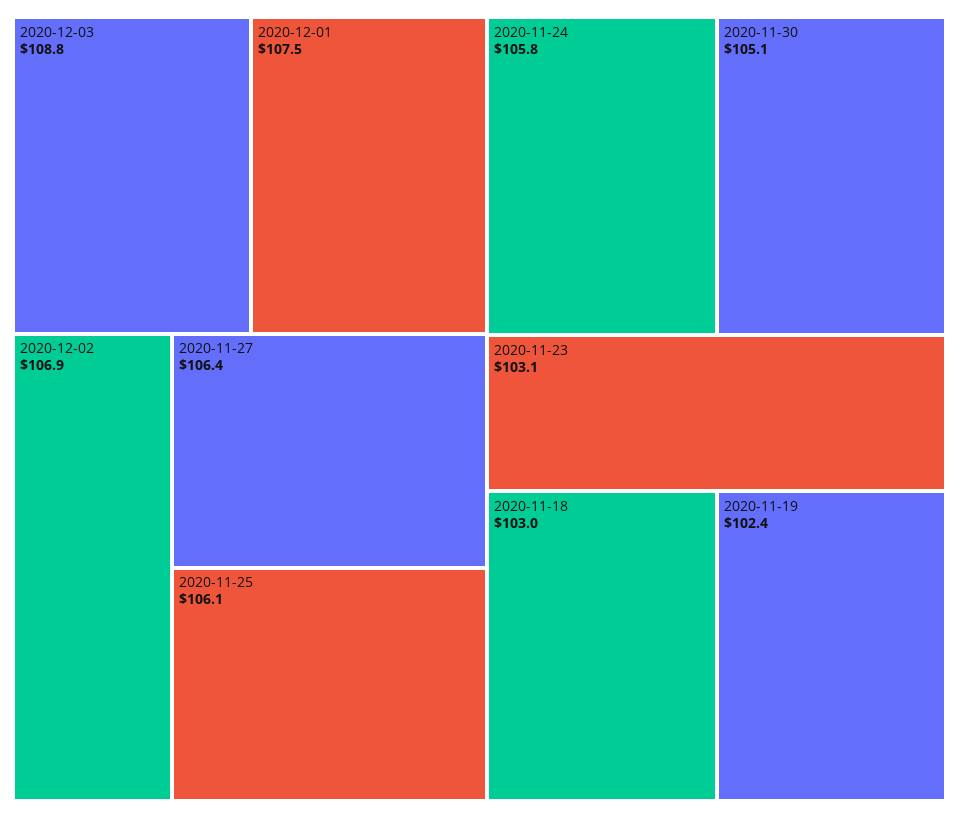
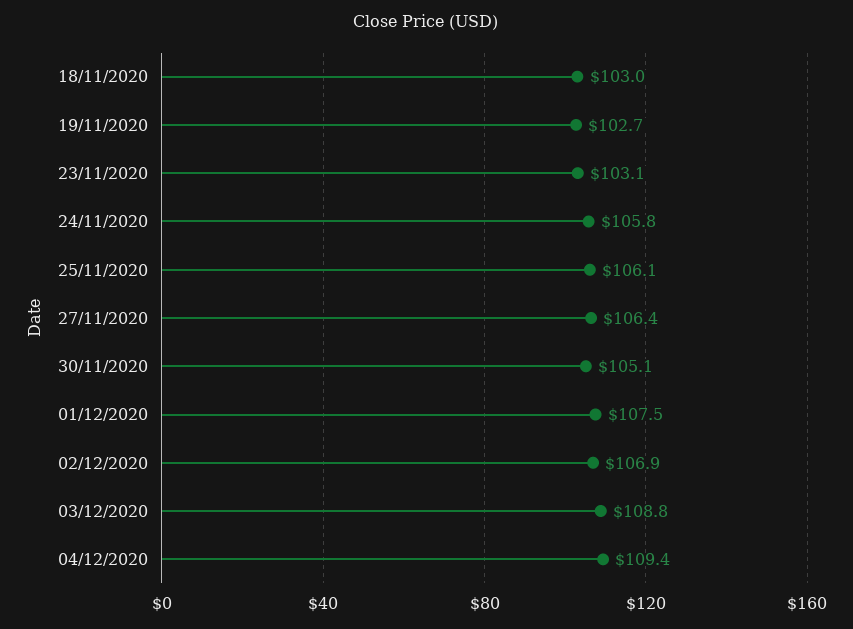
2020-11-19: 102.4 -> 102.7
04/12/2020: none -> 109.4

